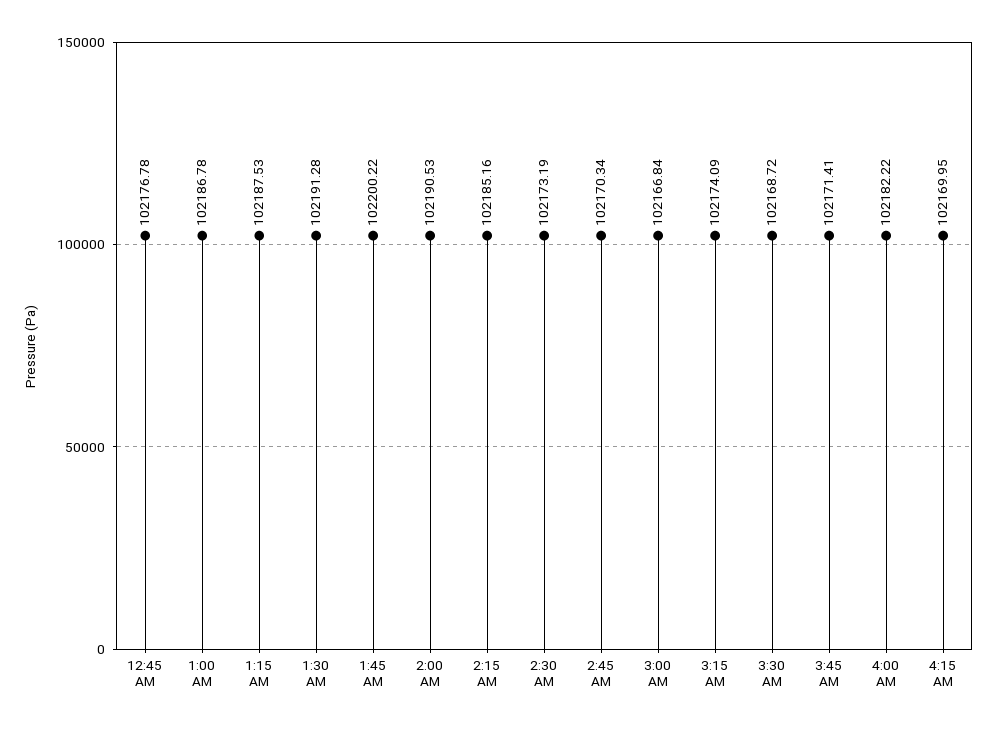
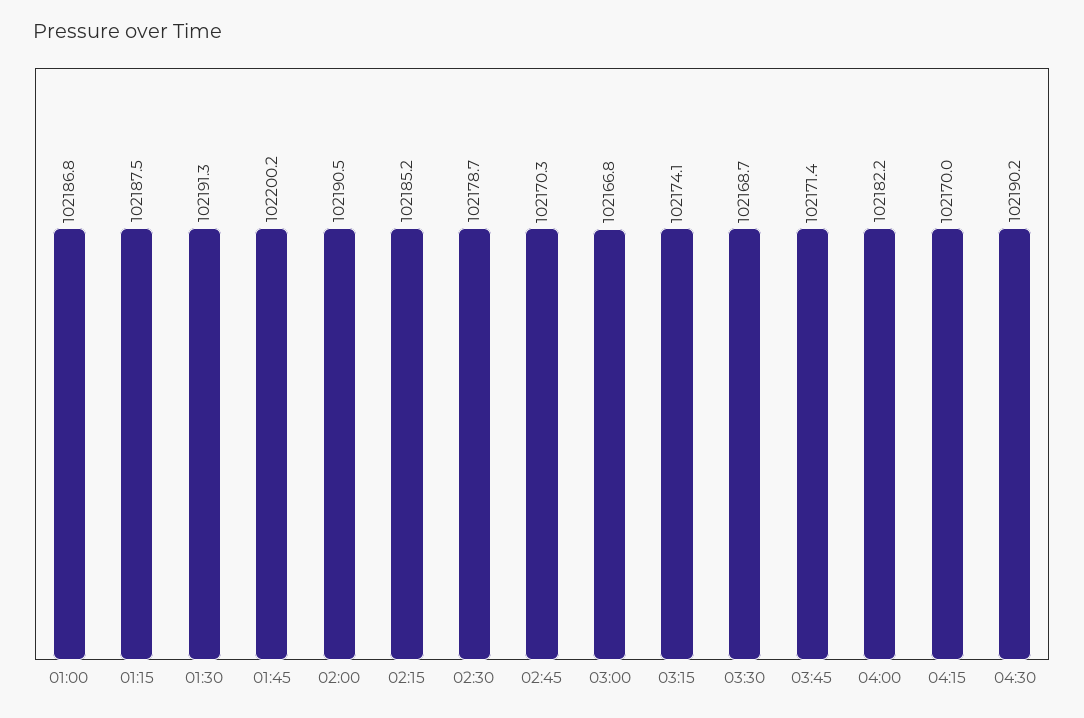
12:45 AM: 102176.78 -> none
2:30 AM: 102173.19 -> 102178.7
04:30: none -> 102190.2

